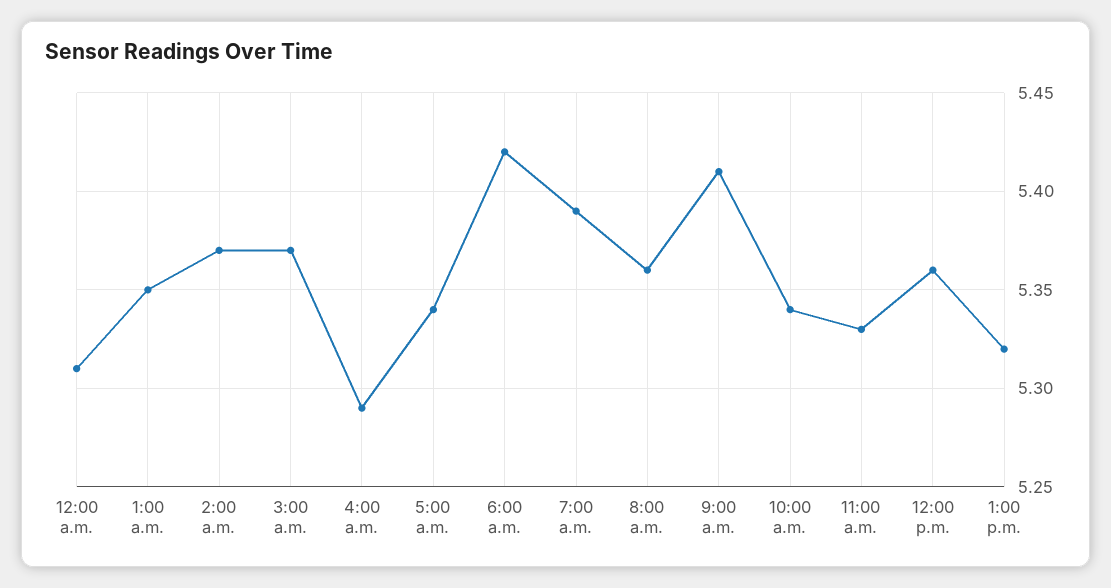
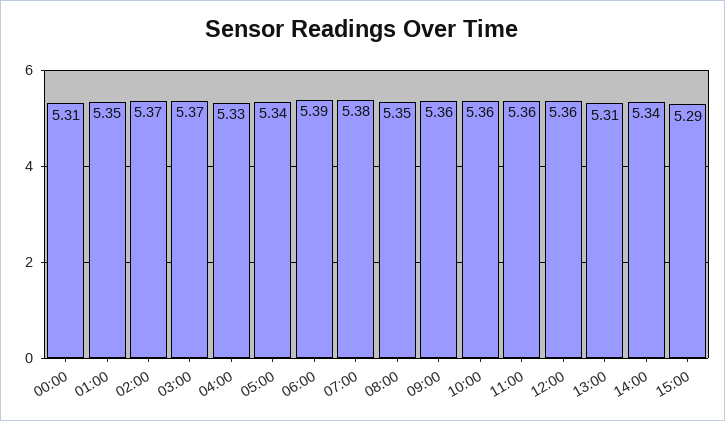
4:00 a.m.: 5.29 -> 5.33
6:00 a.m.: 5.42 -> 5.39
7:00 a.m.: 5.39 -> 5.38
8:00 a.m.: 5.36 -> 5.35
9:00 a.m.: 5.41 -> 5.36
10:00 a.m.: 5.34 -> 5.36
11:00 a.m.: 5.33 -> 5.36
1:00 p.m.: 5.32 -> 5.31
14:00: none -> 5.34
15:00: none -> 5.29

